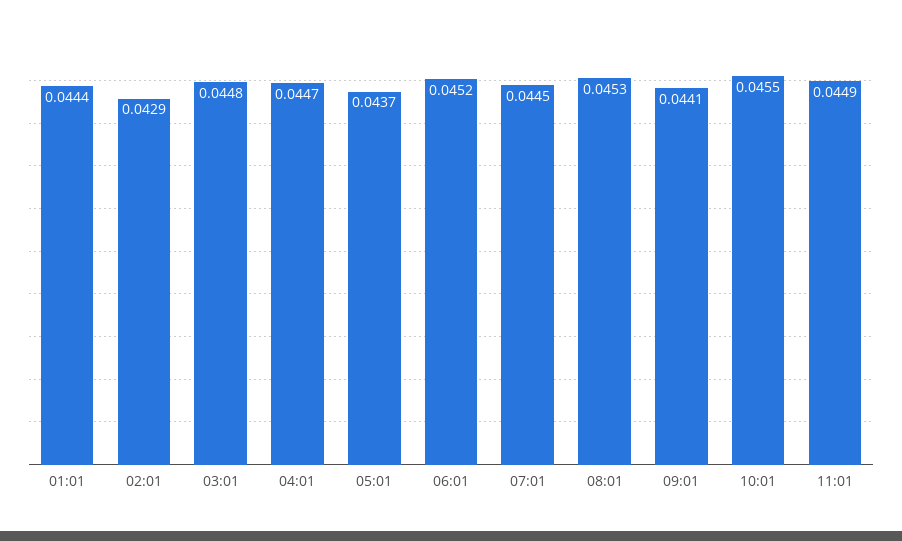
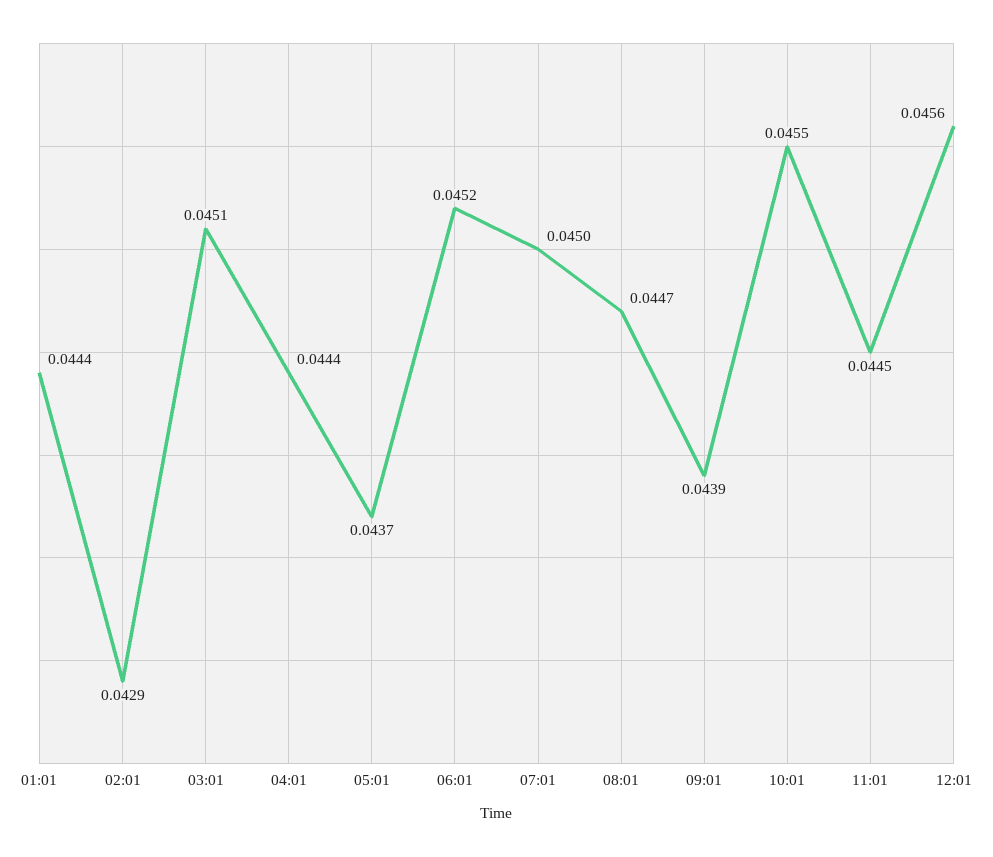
03:01: 0.0448 -> 0.0451
04:01: 0.0447 -> 0.0444
07:01: 0.0445 -> 0.045
08:01: 0.0453 -> 0.0447
09:01: 0.0441 -> 0.0439
11:01: 0.0449 -> 0.0445
12:01: none -> 0.0456

